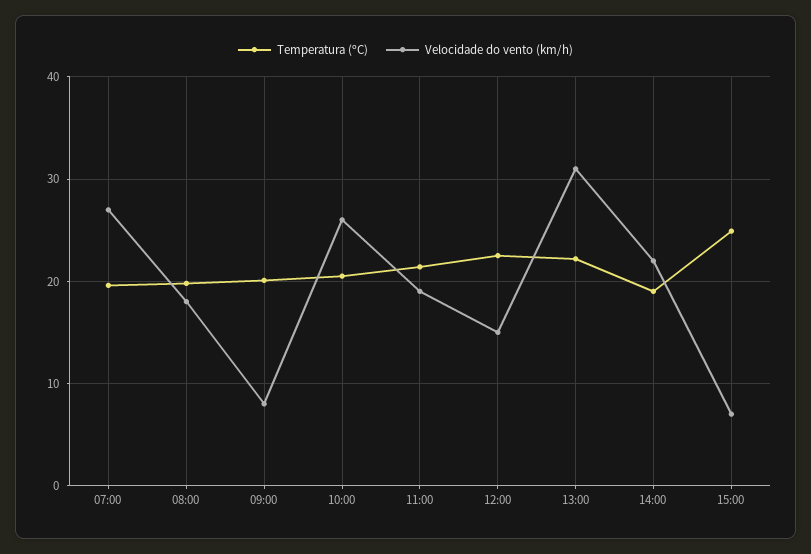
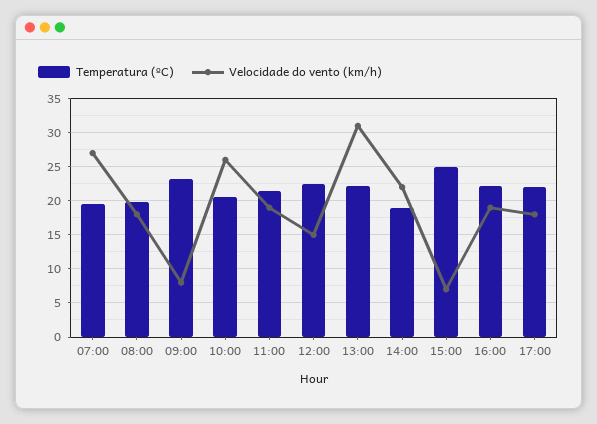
Temperatura (ºC), 09:00: 20 -> 23
Temperatura (ºC), 16:00: none -> 22
Velocidade do vento (km/h), 16:00: none -> 19
Temperatura (ºC), 17:00: none -> 22
Velocidade do vento (km/h), 17:00: none -> 18

